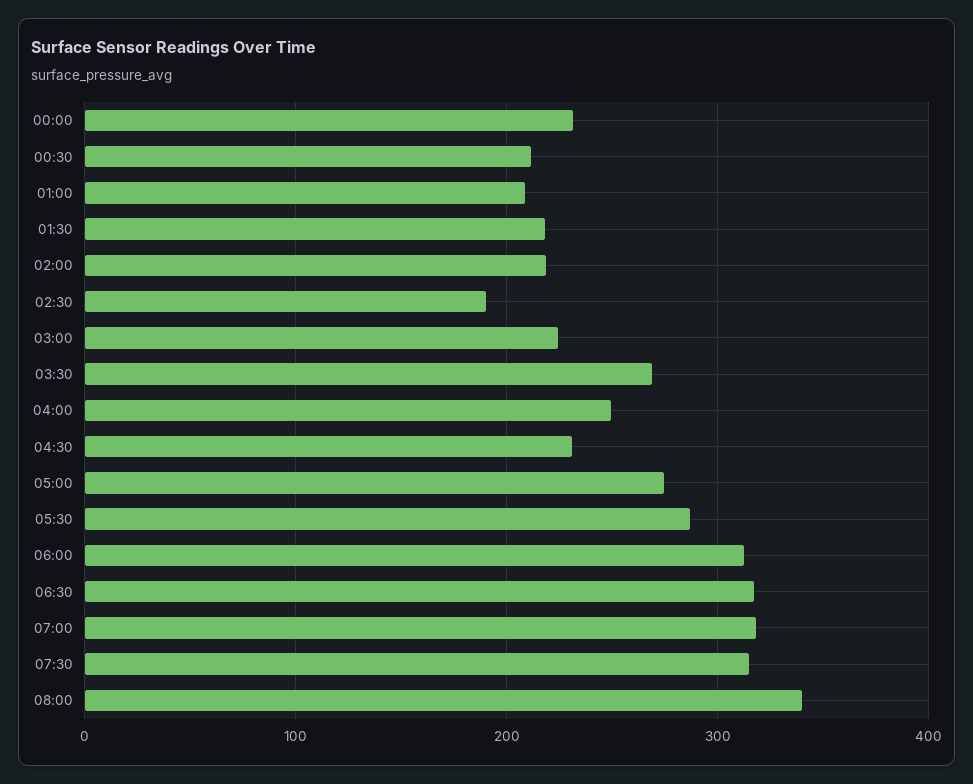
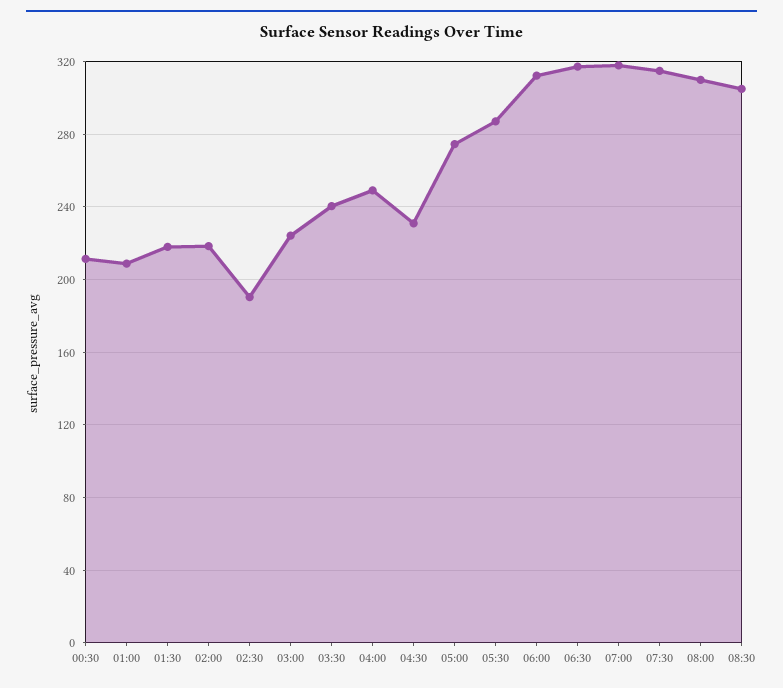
00:00: 230 -> none
03:30: 270 -> 240
08:00: 340 -> 310
08:30: none -> 305

